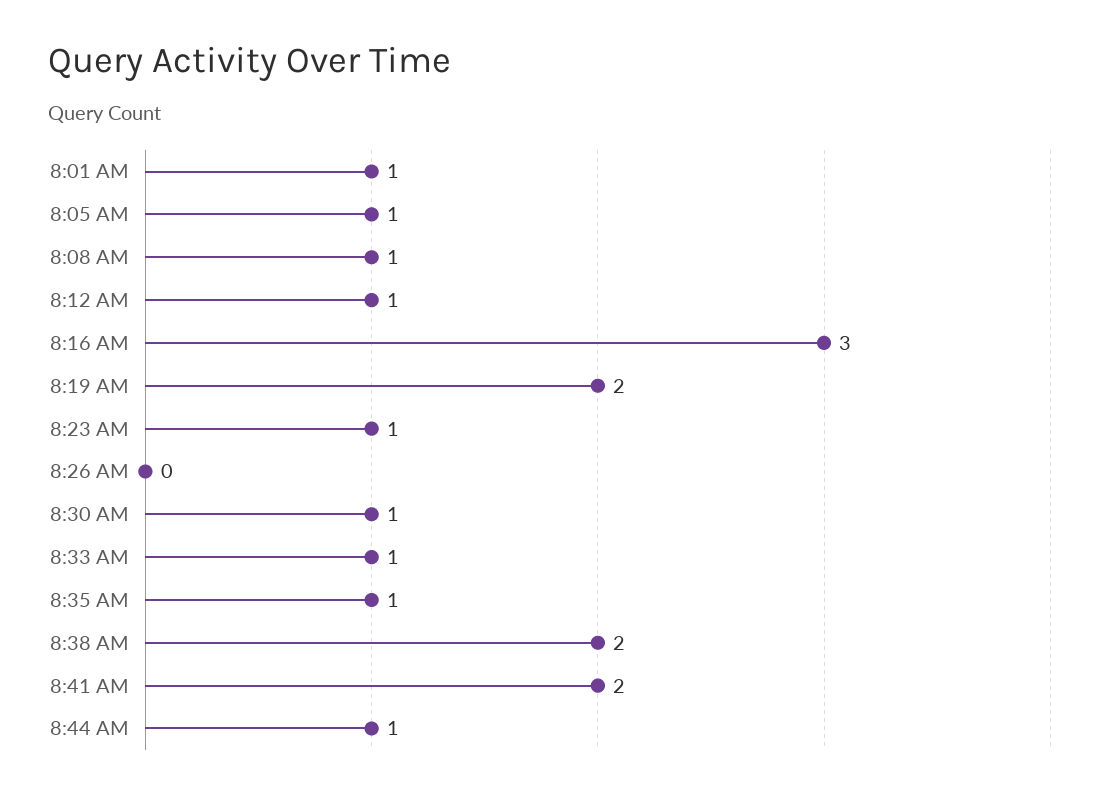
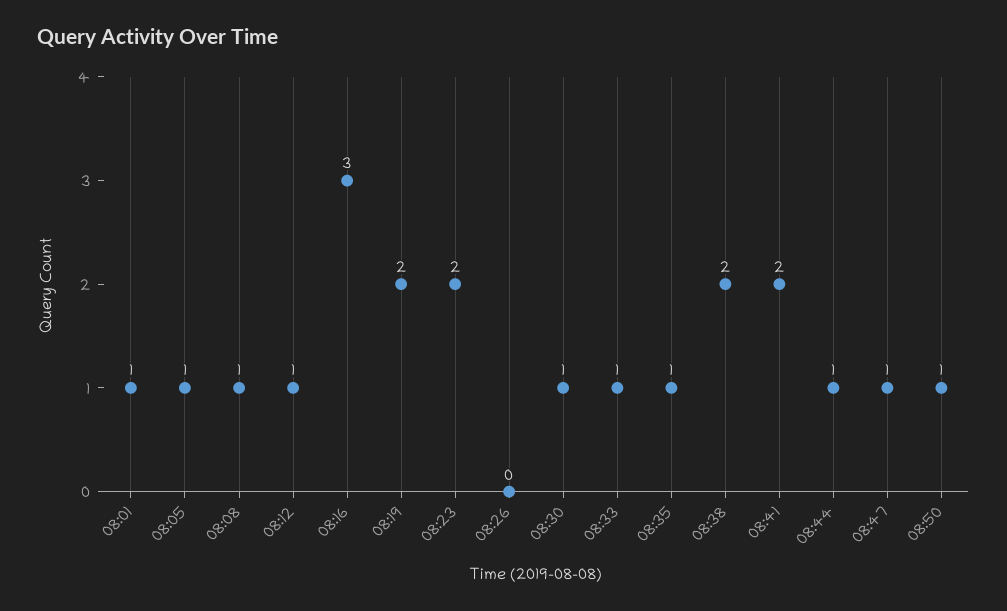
8:23 AM: 1 -> 2
08:47: none -> 1
08:50: none -> 1

